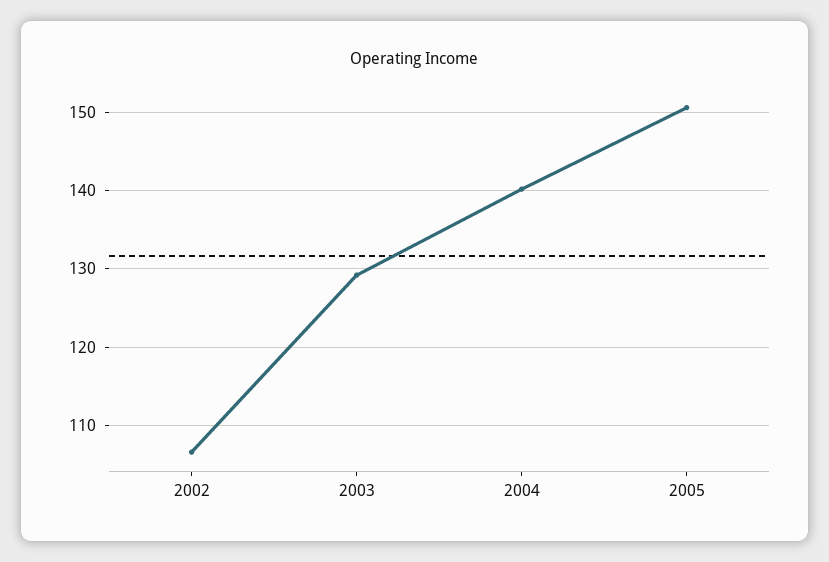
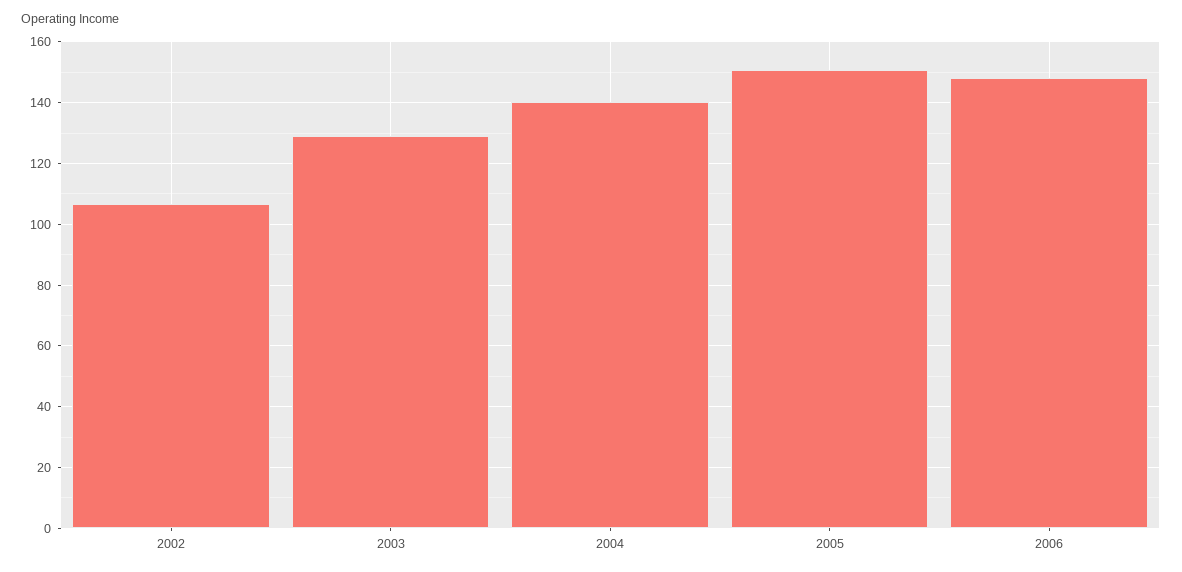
2006: none -> 148

